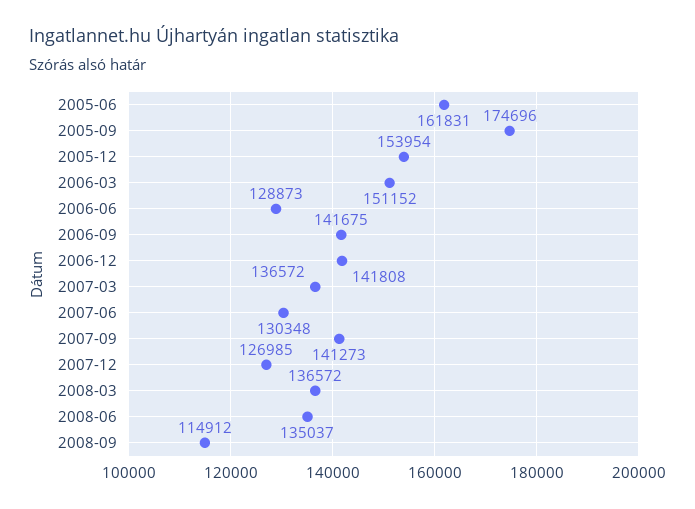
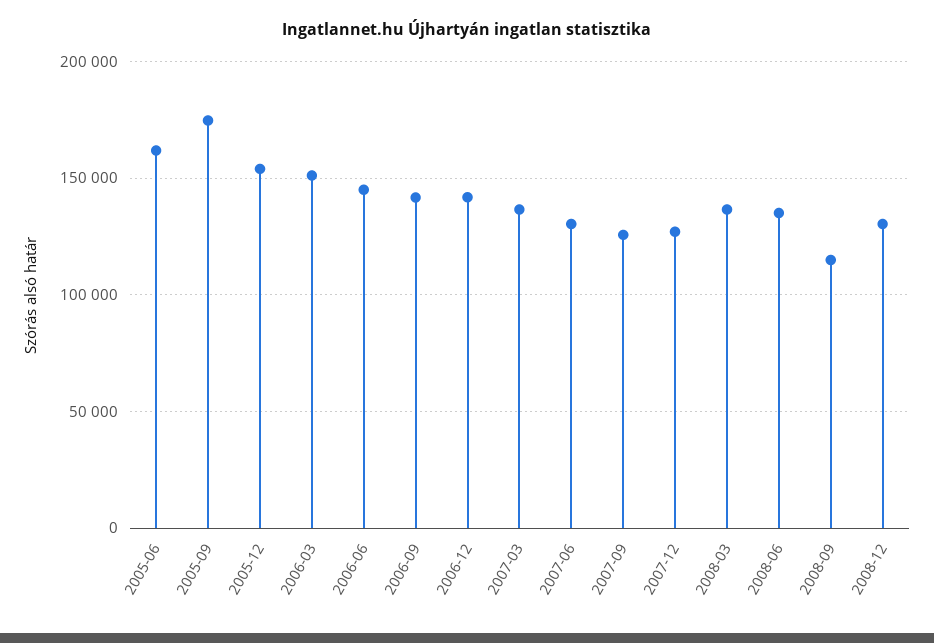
2006-06: 128873 -> 145000
2007-09: 141273 -> 125000
2008-12: none -> 130000

